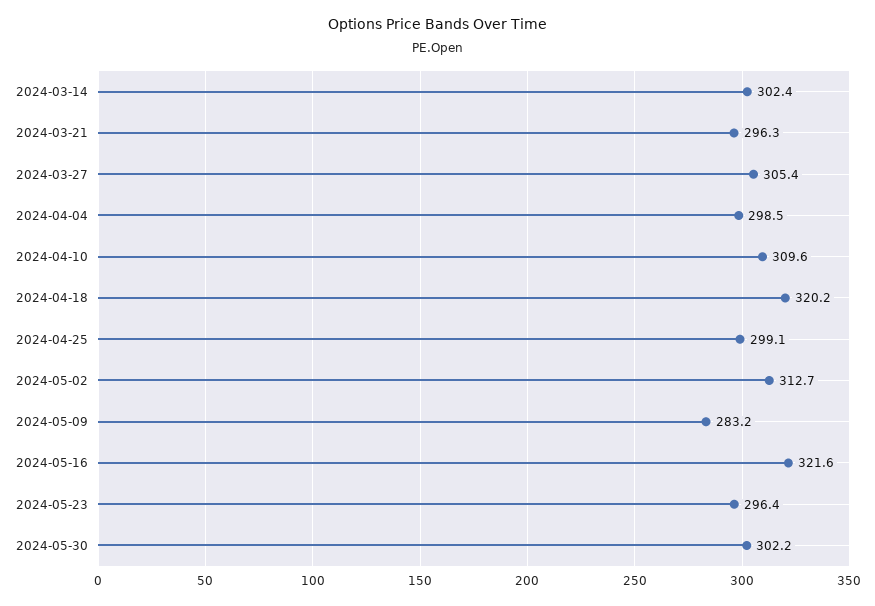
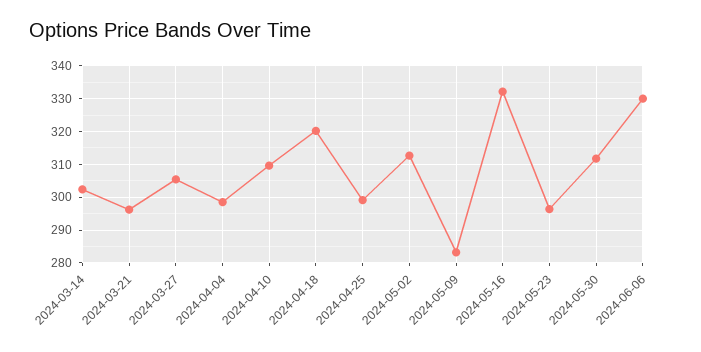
2024-05-16: 321.6 -> 332
2024-05-30: 302.2 -> 312
2024-06-06: none -> 330

